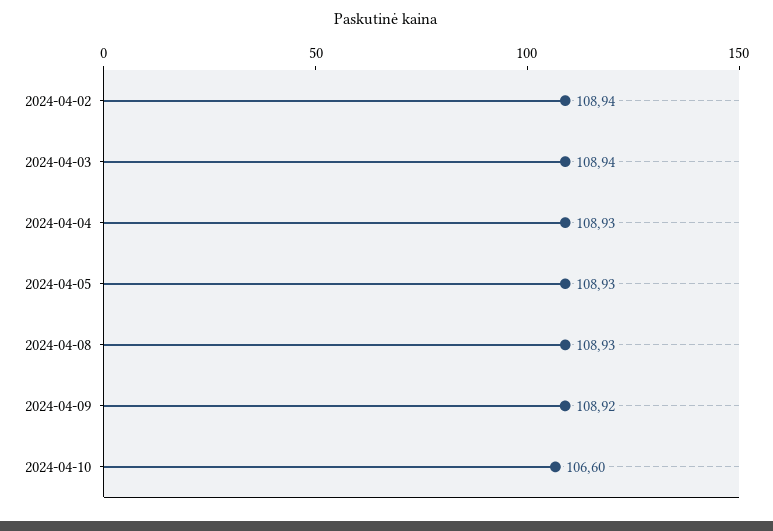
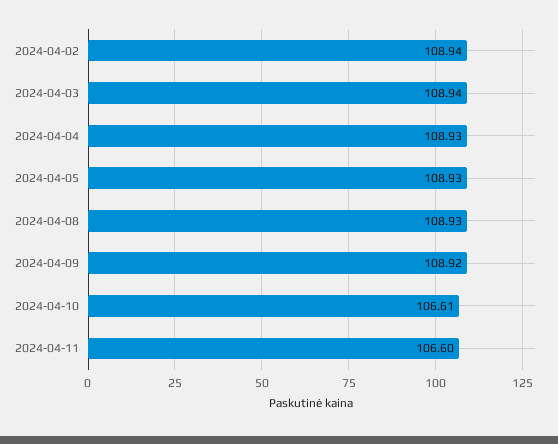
2024-04-10: 106.6 -> 106.61
2024-04-11: none -> 106.6

